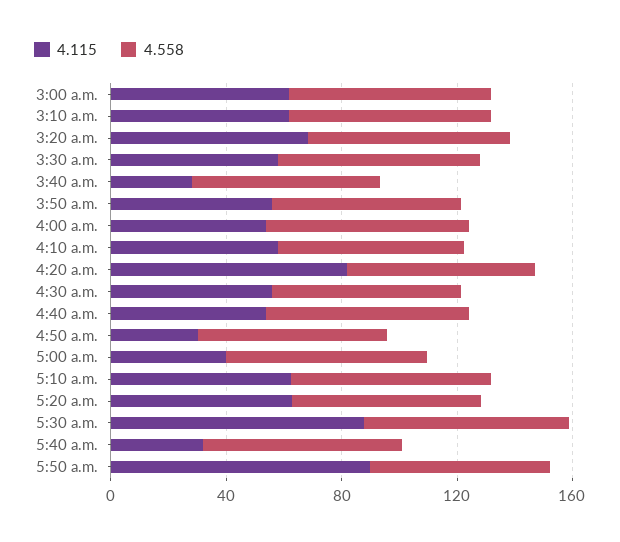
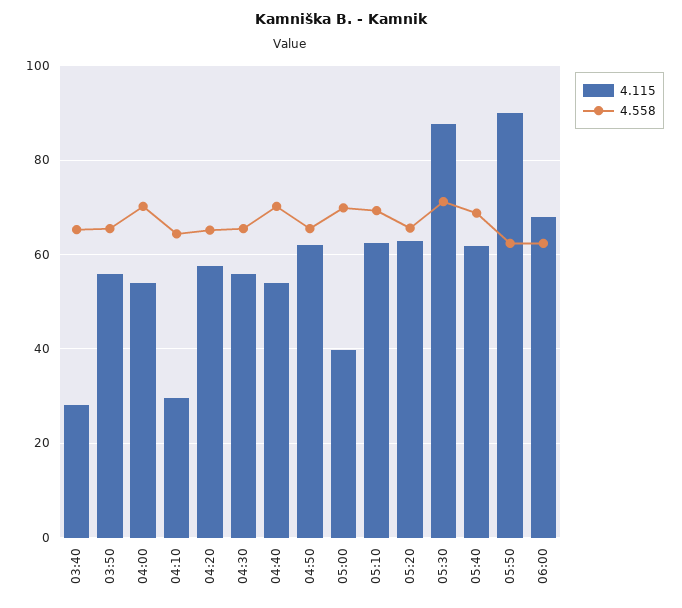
4.115, 3:00 a.m.: 60 -> none
4.558, 3:00 a.m.: 70 -> none
4.115, 3:10 a.m.: 60 -> none
4.558, 3:10 a.m.: 70 -> none
4.115, 3:20 a.m.: 70 -> none
4.558, 3:20 a.m.: 70 -> none
4.115, 3:30 a.m.: 60 -> none
4.558, 3:30 a.m.: 70 -> none
4.115, 4:10 a.m.: 60 -> 30
4.115, 4:20 a.m.: 80 -> 58
4.115, 4:50 a.m.: 30 -> 62
4.115, 5:40 a.m.: 30 -> 62
4.115, 06:00: none -> 68
4.558, 06:00: none -> 62

